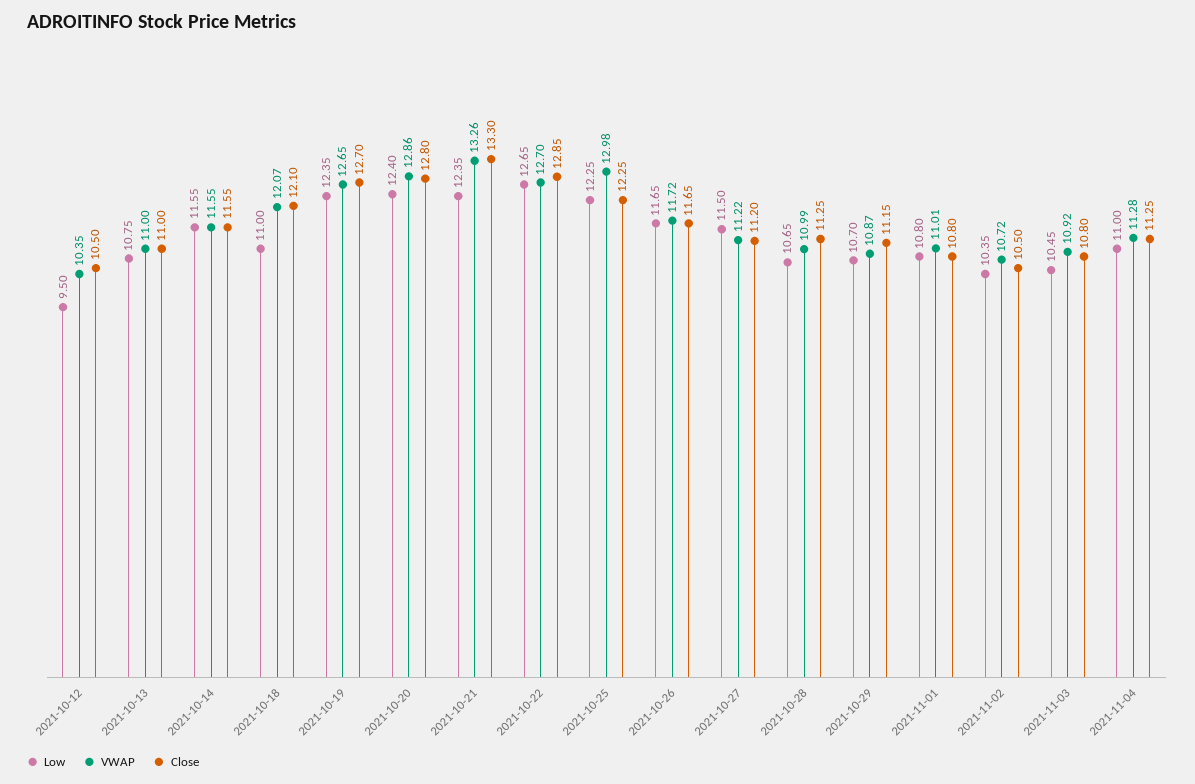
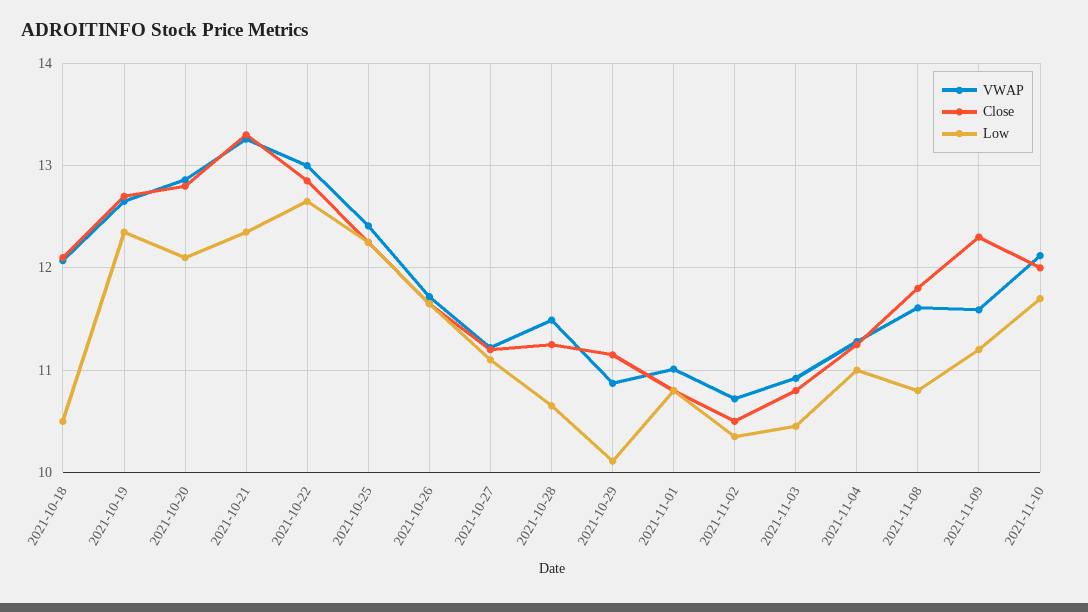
Low, 2021-10-12: 9.5 -> none
VWAP, 2021-10-12: 10.35 -> none
Close, 2021-10-12: 10.5 -> none
Low, 2021-10-13: 10.75 -> none
VWAP, 2021-10-13: 11 -> none
Close, 2021-10-13: 11 -> none
Low, 2021-10-14: 11.55 -> none
VWAP, 2021-10-14: 11.55 -> none
Close, 2021-10-14: 11.55 -> none
Low, 2021-10-18: 11 -> 10.5
Low, 2021-10-20: 12.4 -> 12.1
VWAP, 2021-10-22: 12.7 -> 13
VWAP, 2021-10-25: 12.98 -> 12.4
Low, 2021-10-27: 11.5 -> 11.1
VWAP, 2021-10-28: 10.99 -> 11.5
Low, 2021-10-29: 10.7 -> 10.1
VWAP, 2021-11-08: none -> 11.6
Close, 2021-11-08: none -> 11.8
Low, 2021-11-08: none -> 10.8
VWAP, 2021-11-09: none -> 11.6
Close, 2021-11-09: none -> 12.3
Low, 2021-11-09: none -> 11.2
VWAP, 2021-11-10: none -> 12.1
Close, 2021-11-10: none -> 12
Low, 2021-11-10: none -> 11.7

